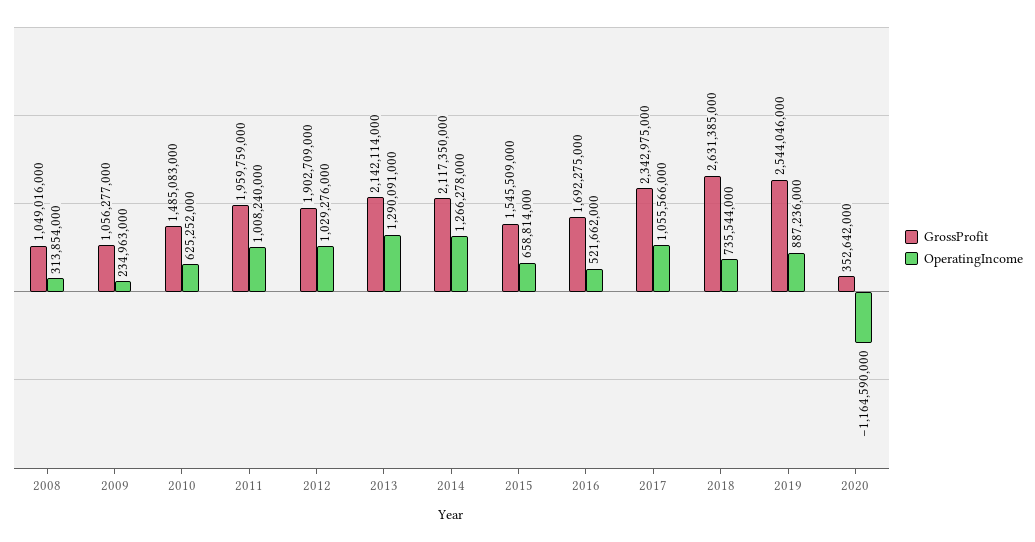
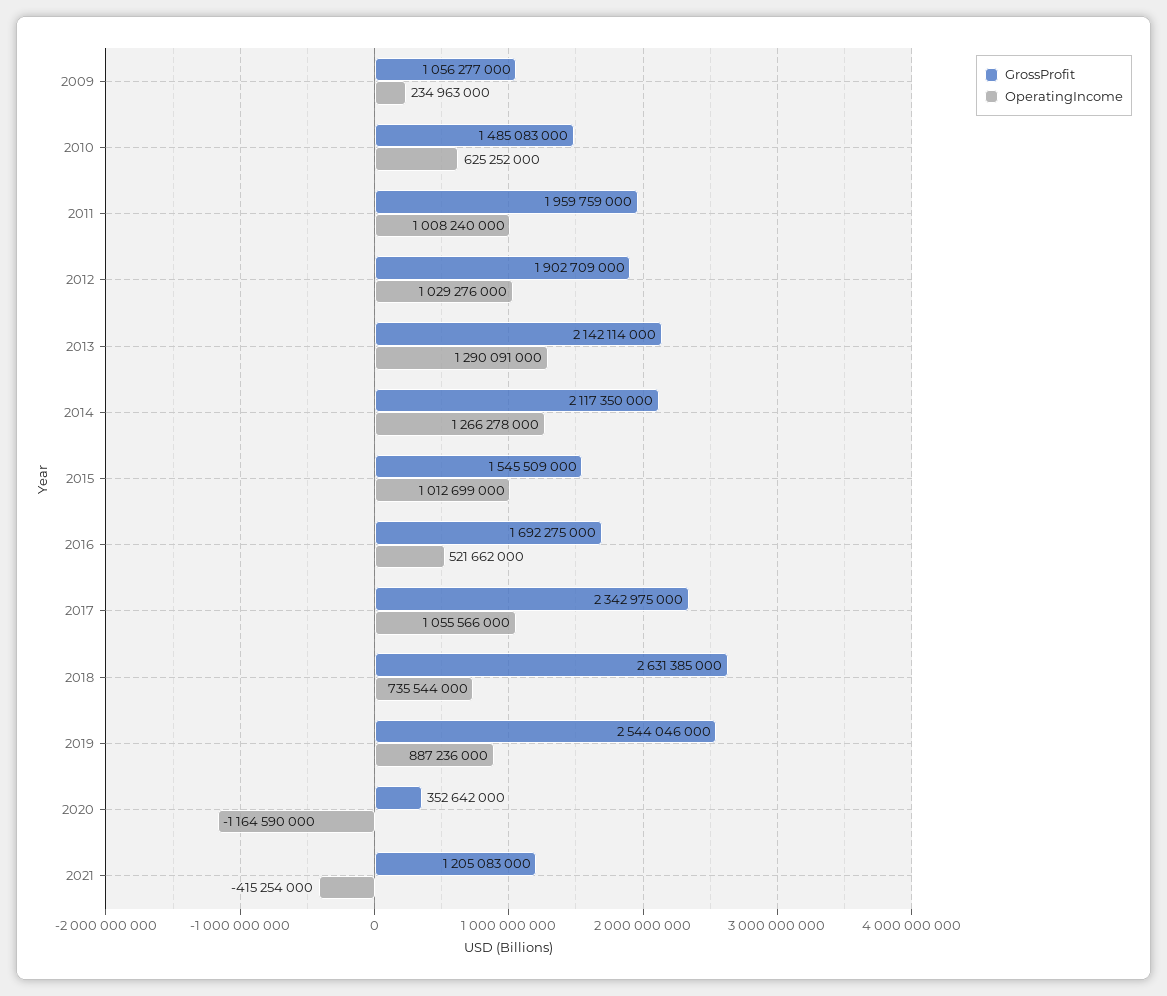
GrossProfit, 2008: 1049016000 -> none
OperatingIncome, 2008: 313854000 -> none
OperatingIncome, 2015: 658814000 -> 1012699000
GrossProfit, 2021: none -> 1205083000
OperatingIncome, 2021: none -> -415254000

